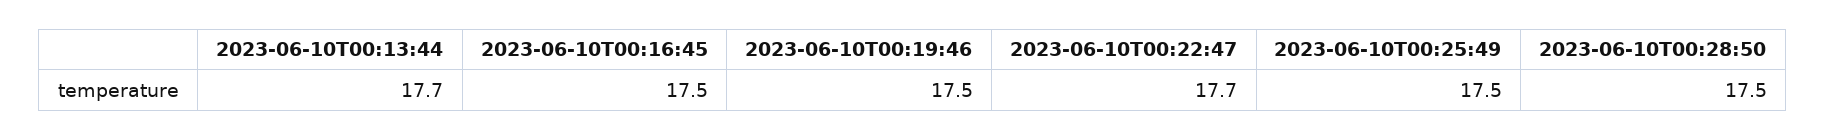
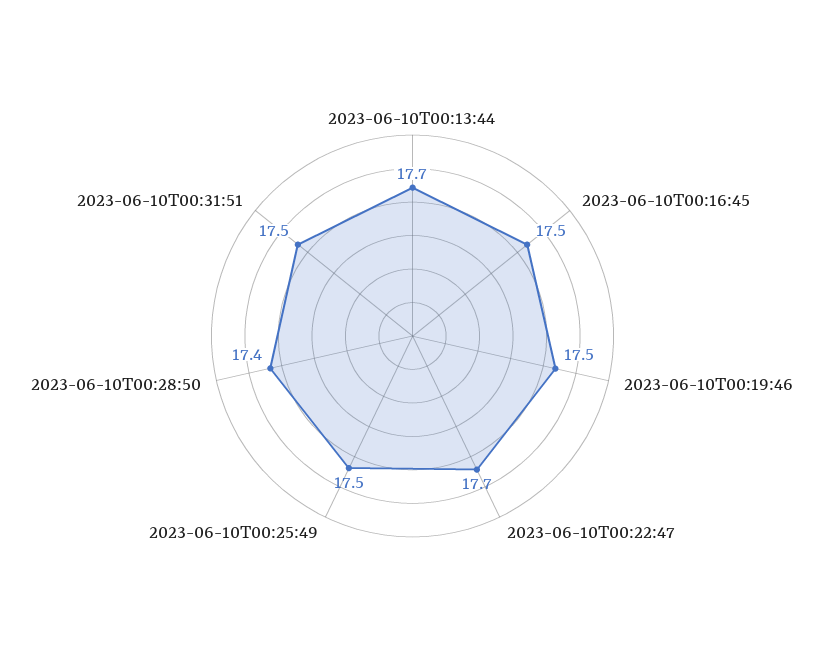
2023-06-10T00:28:50: 17.5 -> 17.4
2023-06-10T00:31:51: none -> 17.5

